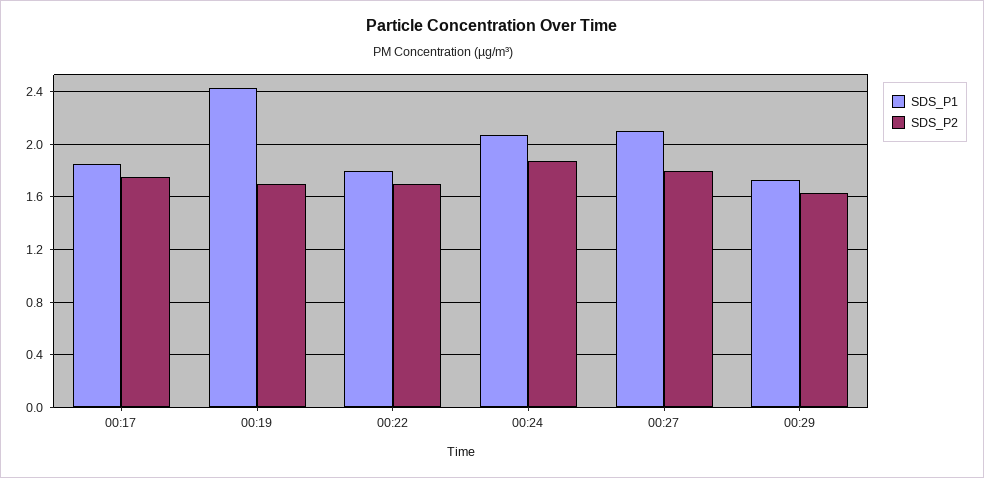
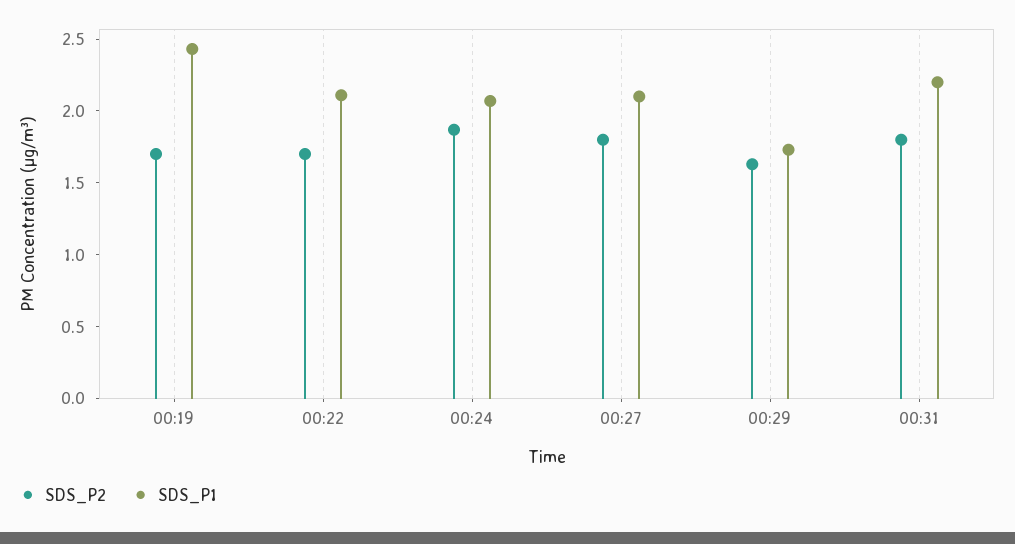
SDS_P1, 00:17: 1.85 -> none
SDS_P2, 00:17: 1.75 -> none
SDS_P1, 00:22: 1.8 -> 2.1
SDS_P2, 00:31: none -> 1.8
SDS_P1, 00:31: none -> 2.2

